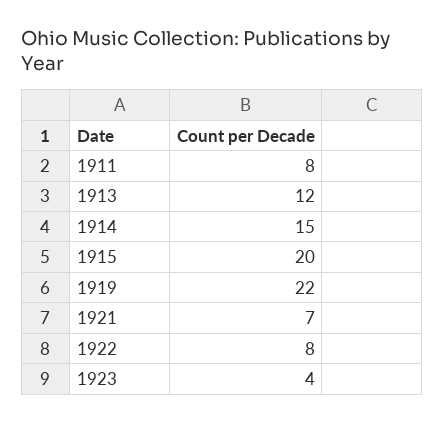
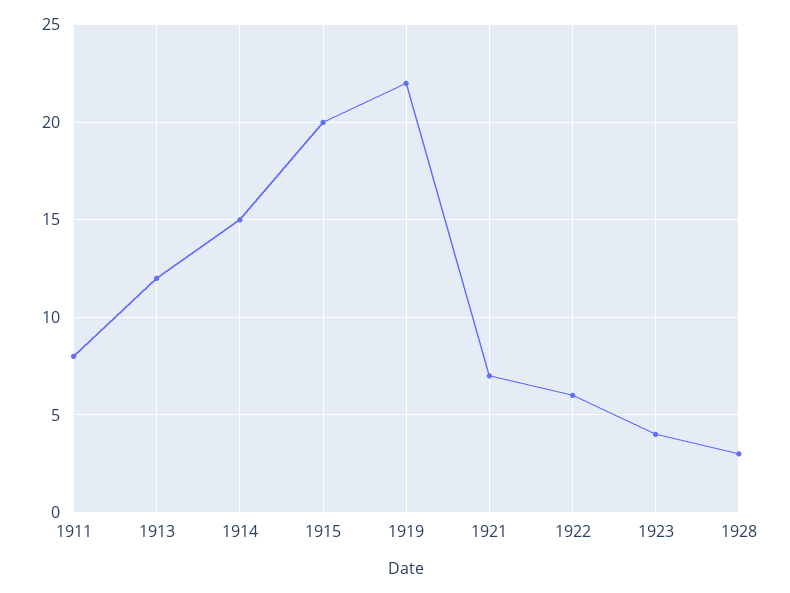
1922: 8 -> 6
1928: none -> 3

